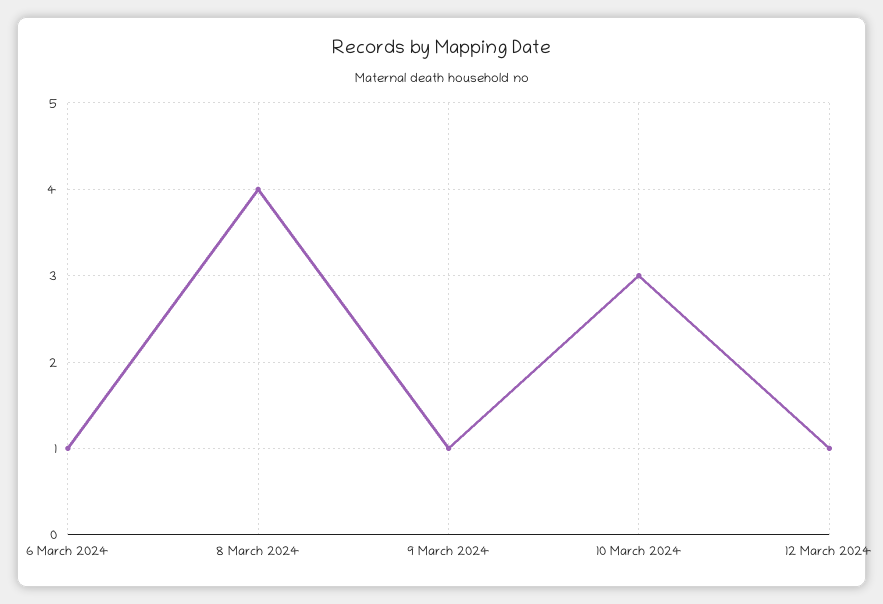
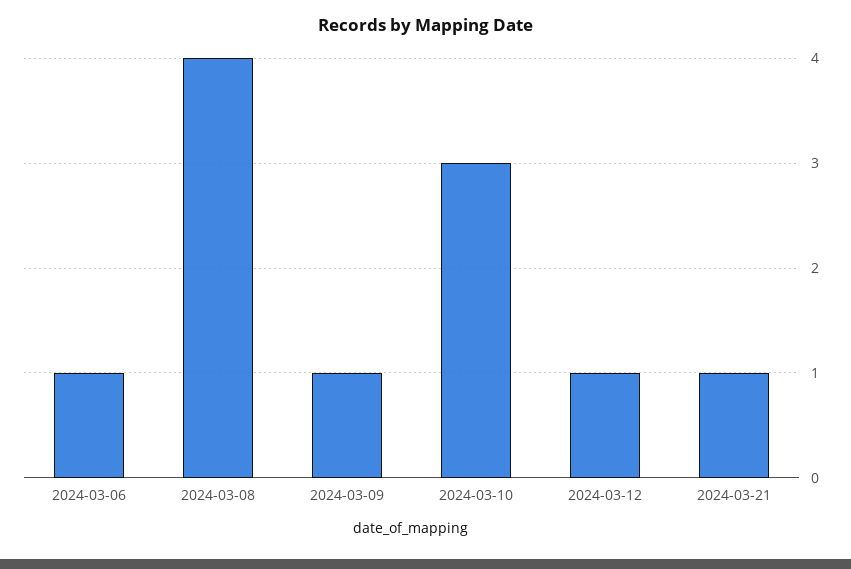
2024-03-21: none -> 1

